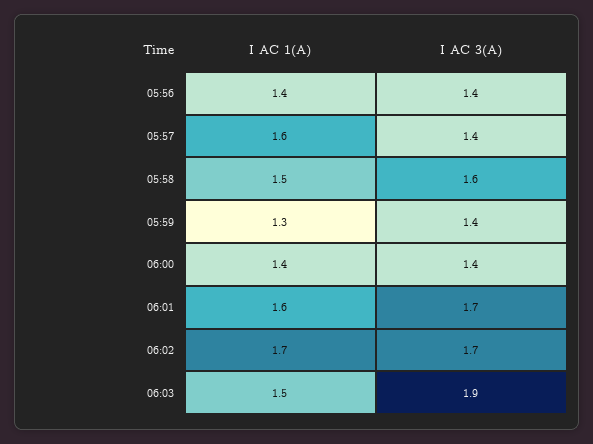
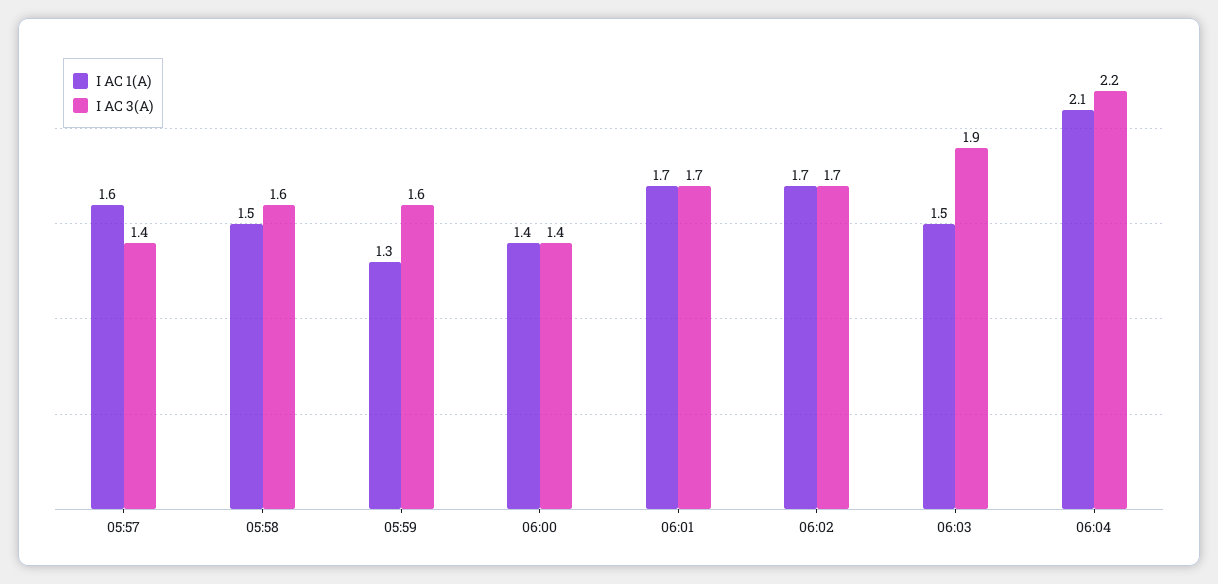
I AC 1(A), 05:56: 1.4 -> none
I AC 3(A), 05:56: 1.4 -> none
I AC 3(A), 05:59: 1.4 -> 1.6
I AC 1(A), 06:01: 1.6 -> 1.7
I AC 1(A), 06:04: none -> 2.1
I AC 3(A), 06:04: none -> 2.2

